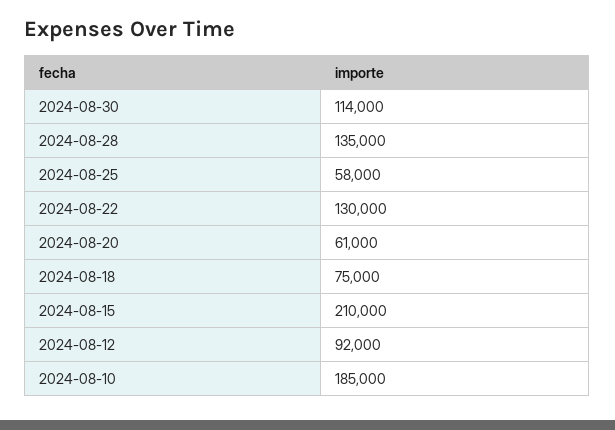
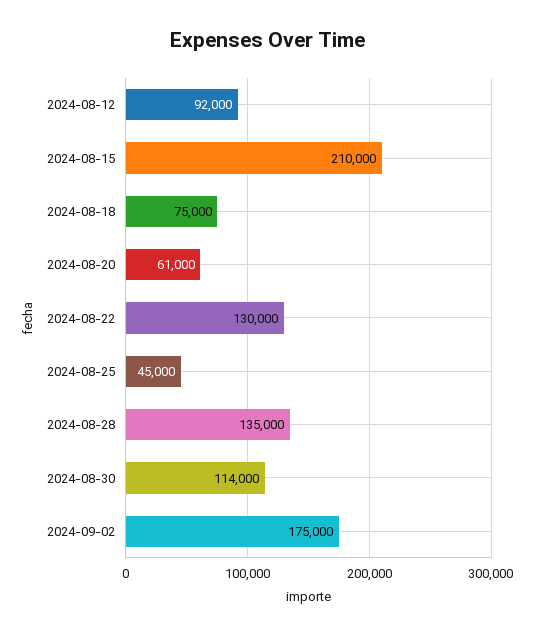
2024-08-25: 58000 -> 45000
2024-08-10: 185000 -> none
2024-09-02: none -> 175000

